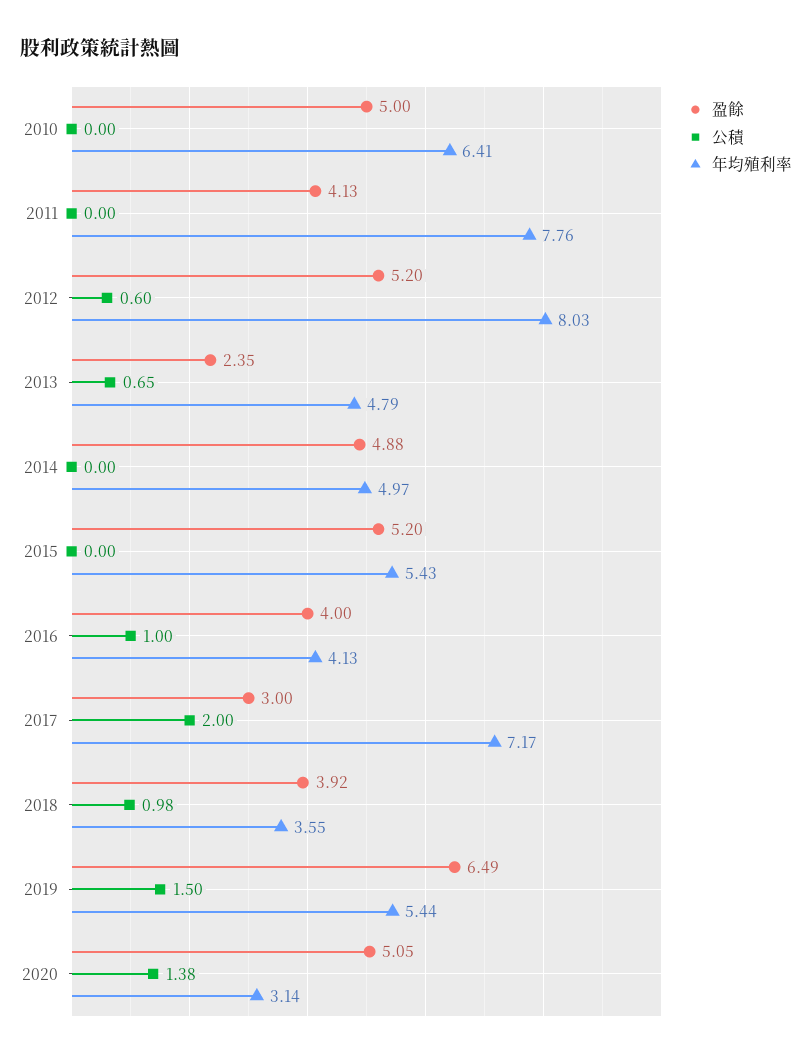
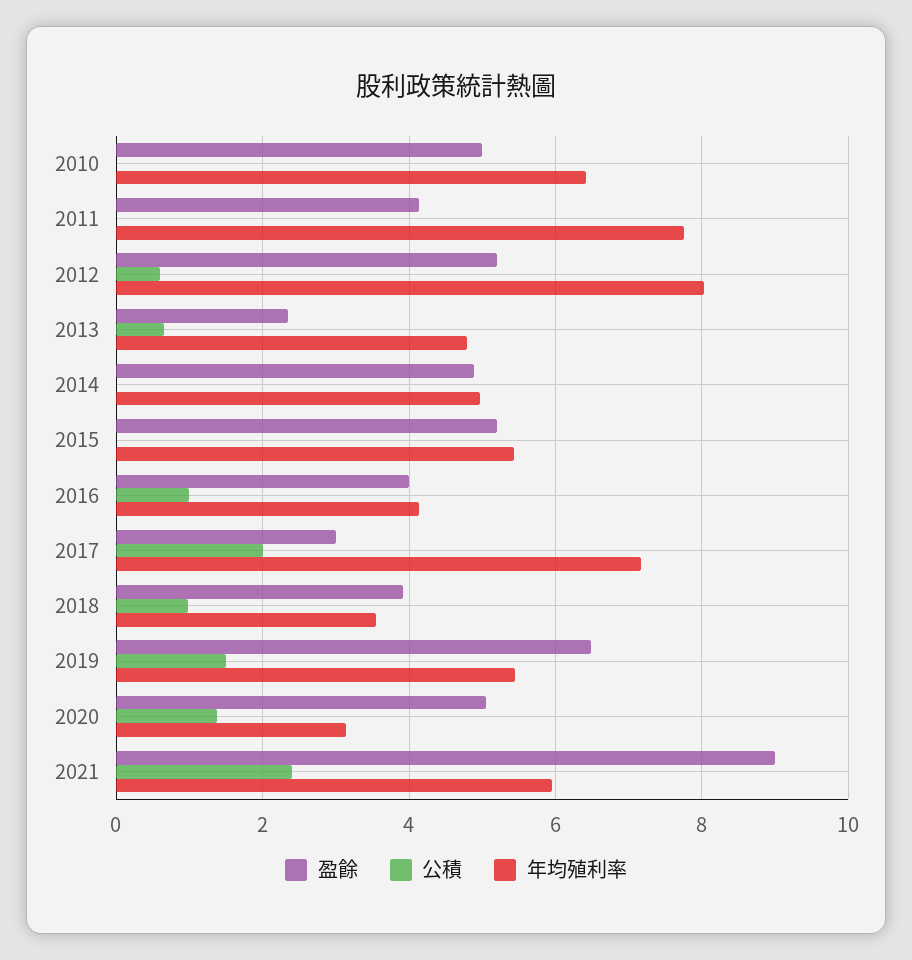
盈餘, 2021: none -> 9
公積, 2021: none -> 2.4
年均殖利率, 2021: none -> 6

